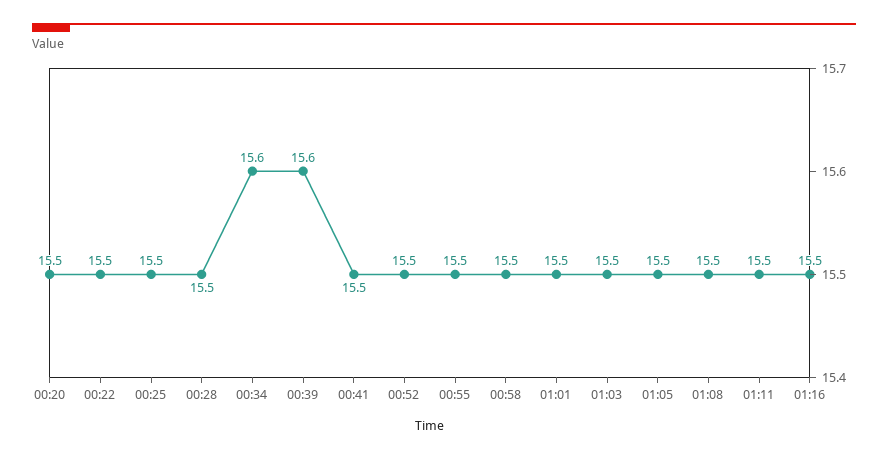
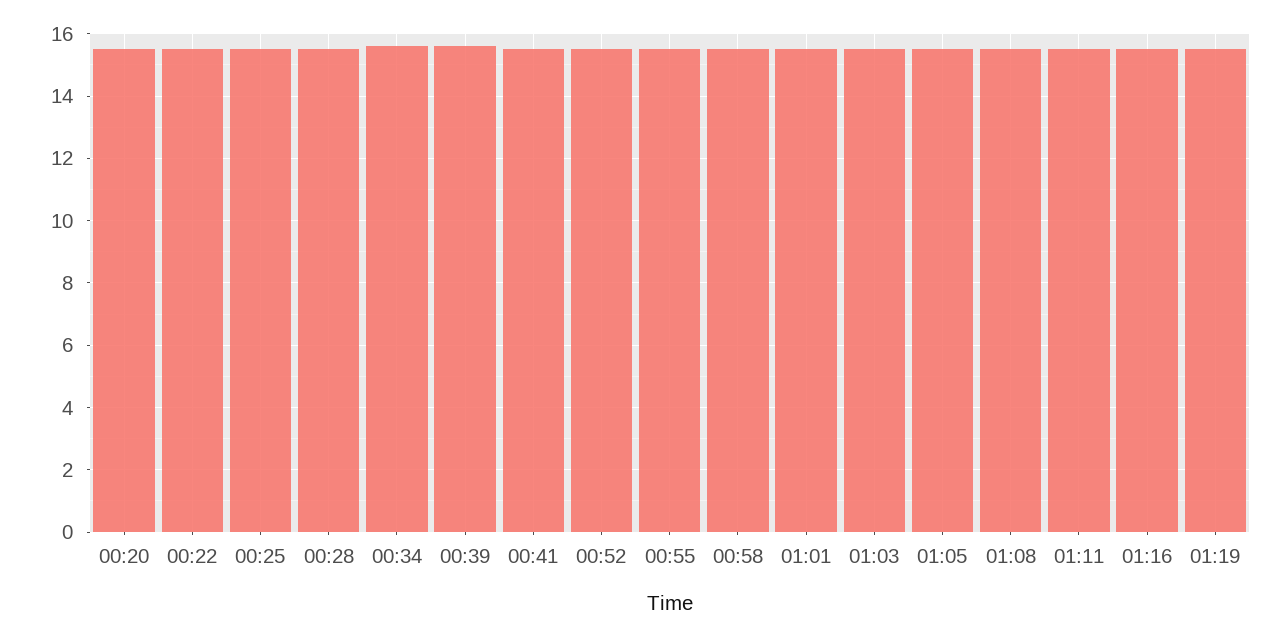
01:19: none -> 15.5

